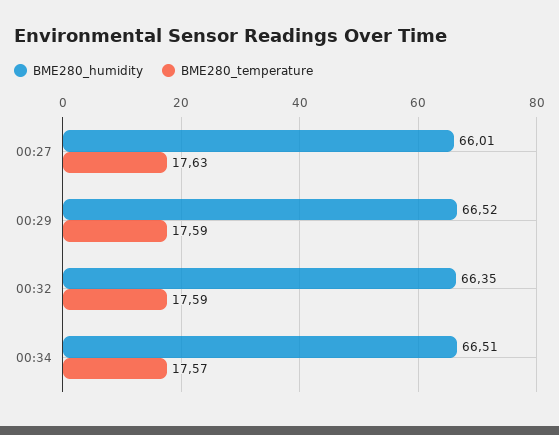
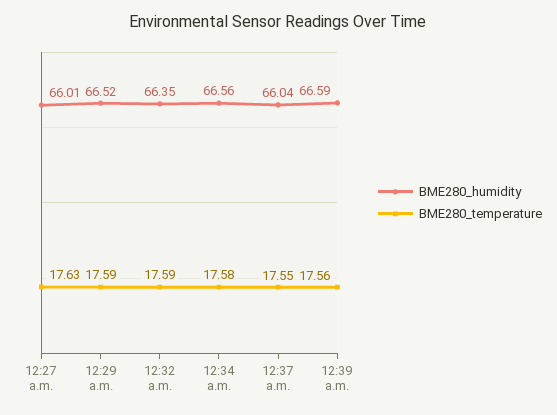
BME280_humidity, 00:34: 66.51 -> 66.56
BME280_temperature, 00:34: 17.57 -> 17.58
BME280_humidity, 12:37 a.m.: none -> 66.04
BME280_temperature, 12:37 a.m.: none -> 17.55
BME280_humidity, 12:39 a.m.: none -> 66.59
BME280_temperature, 12:39 a.m.: none -> 17.56

